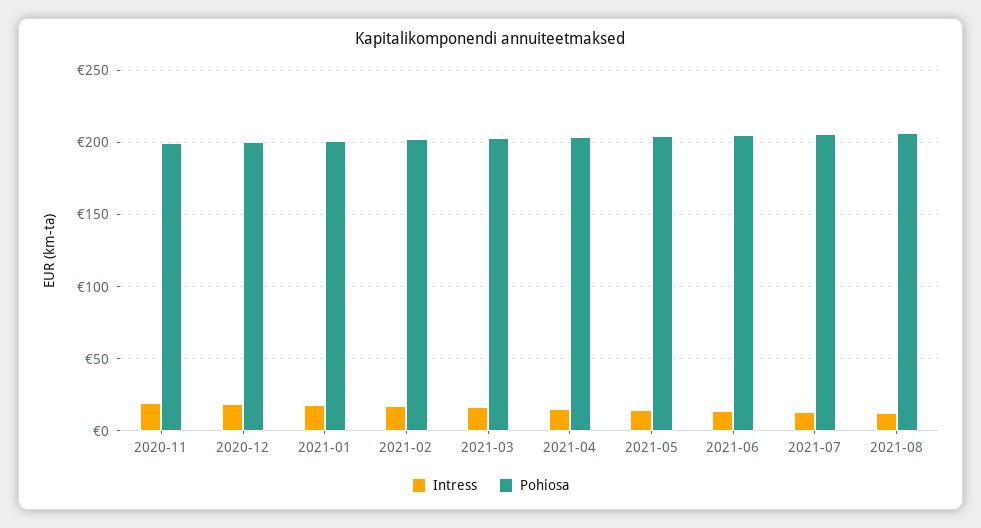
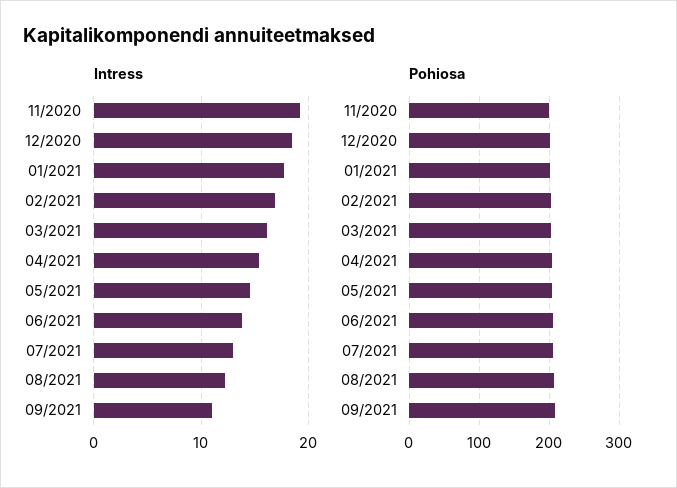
Intress, 09/2021: none -> 11
Pohiosa, 09/2021: none -> 210

